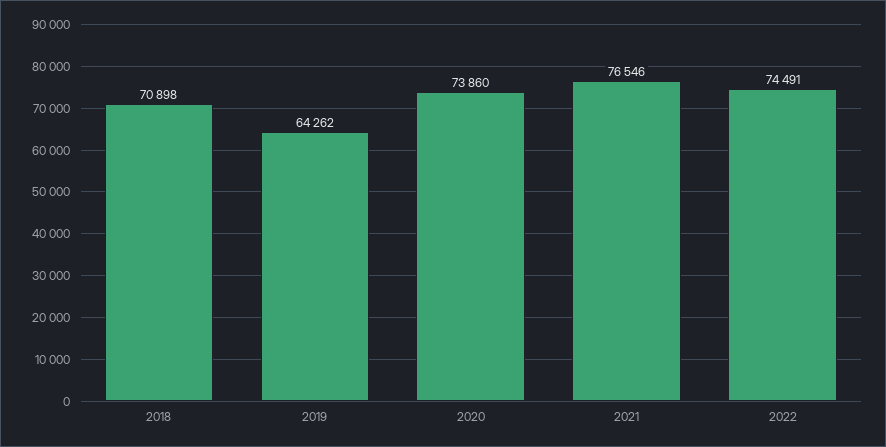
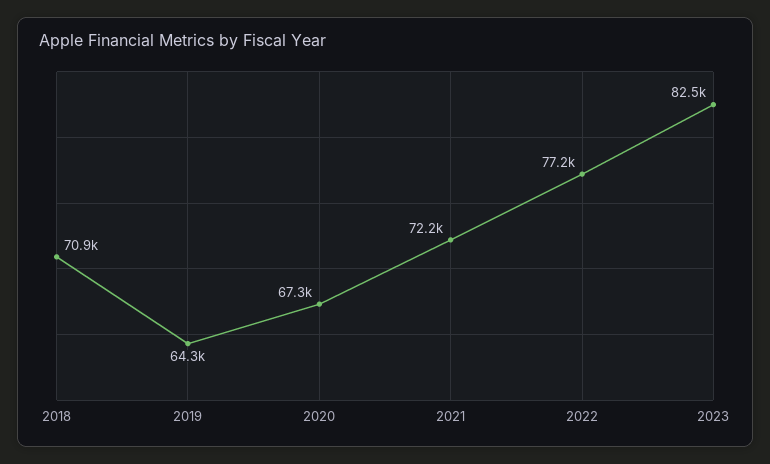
2020: 73860 -> 67300
2021: 76546 -> 72200
2022: 74491 -> 77200
2023: none -> 82500

